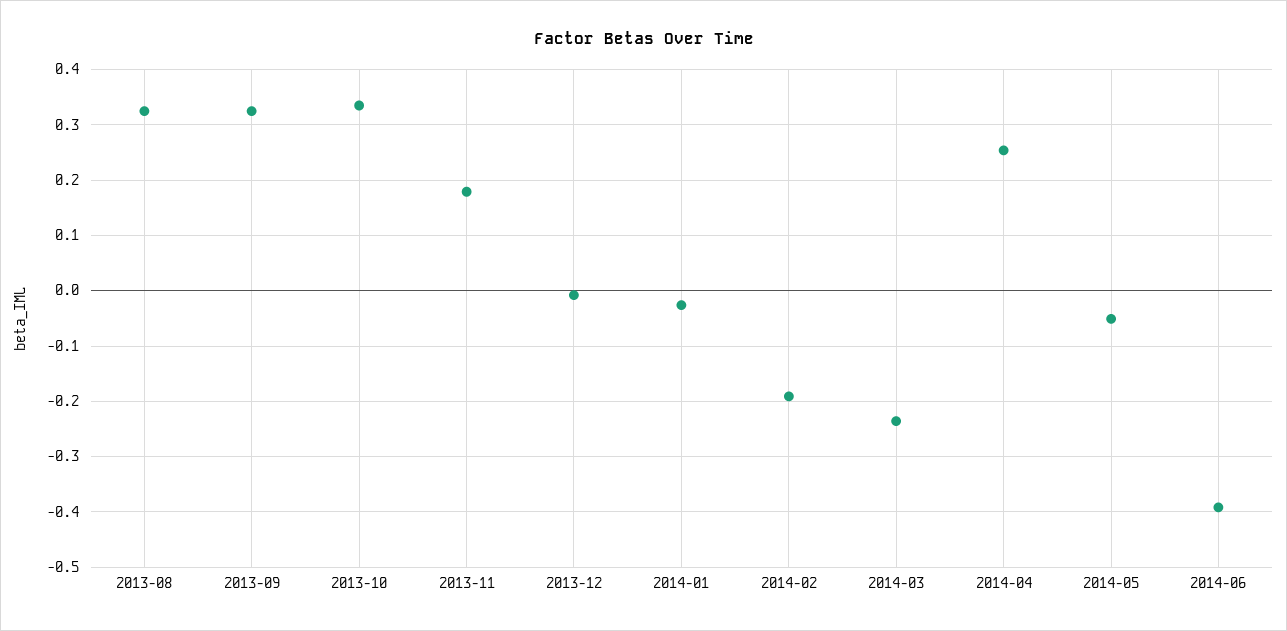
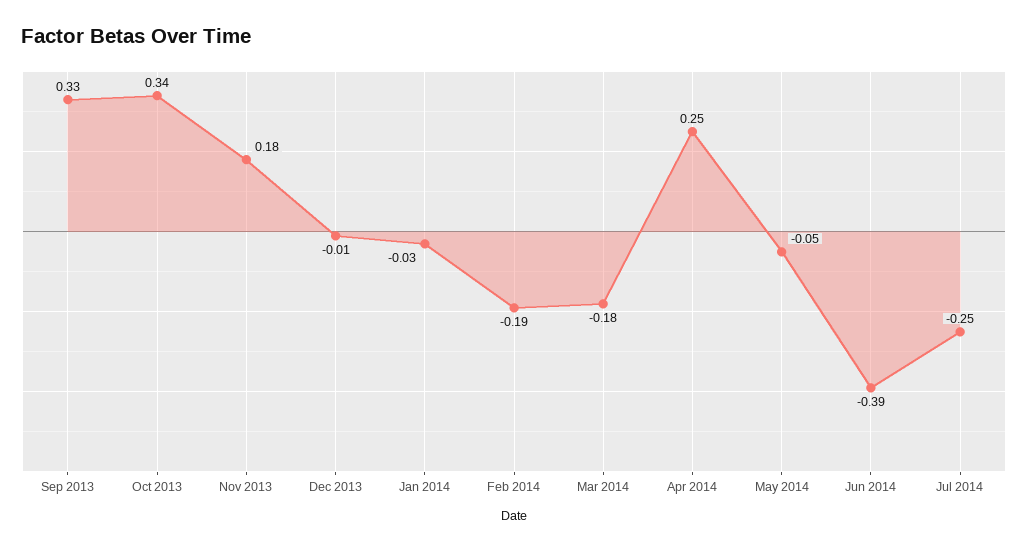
2013-08: 0.32 -> none
2014-03: -0.24 -> -0.18
Jul 2014: none -> -0.25

